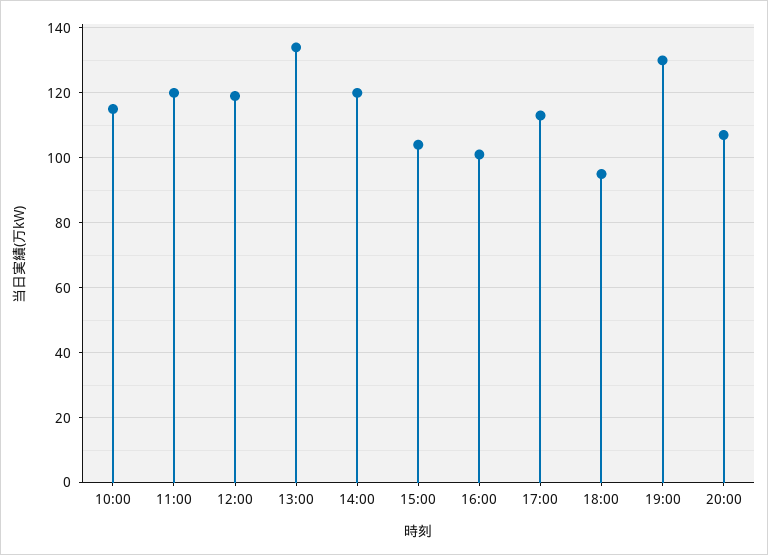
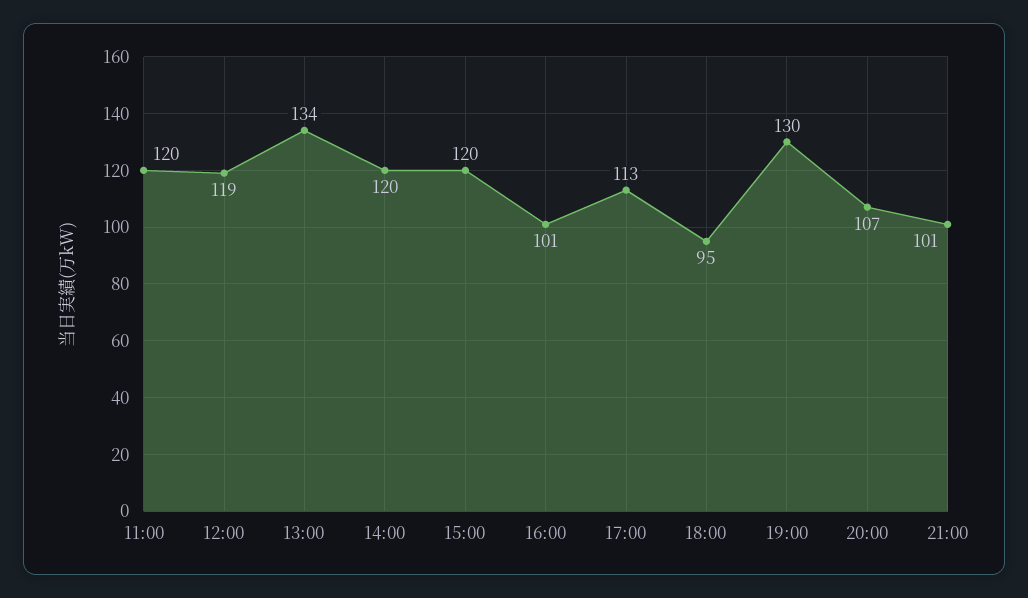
10:00: 115 -> none
15:00: 105 -> 120
21:00: none -> 101

